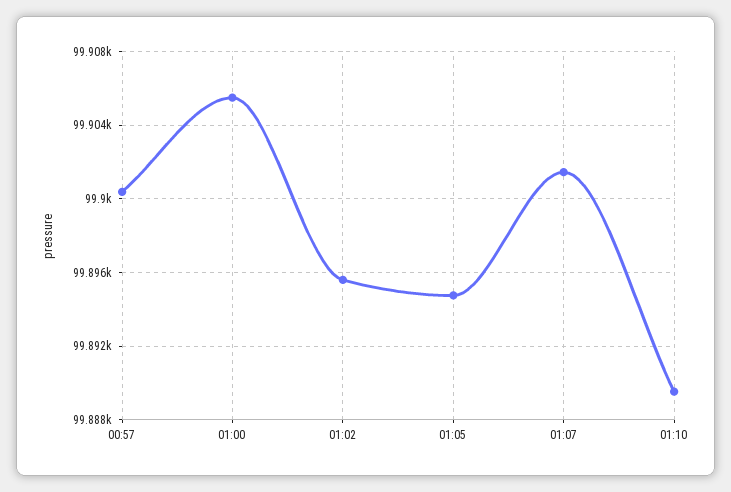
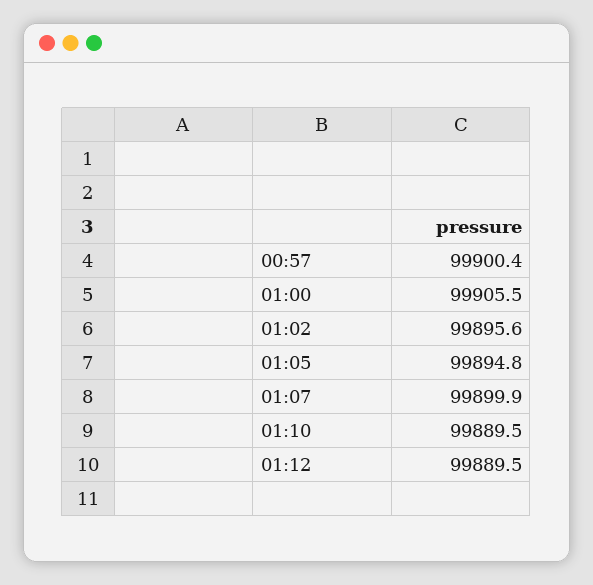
01:07: 99901.5 -> 99899.9
01:12: none -> 99889.5

